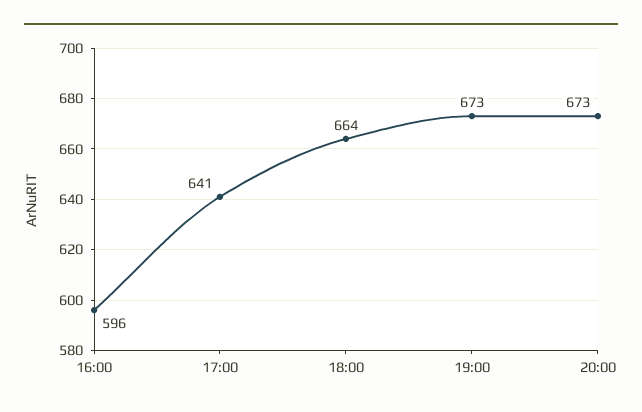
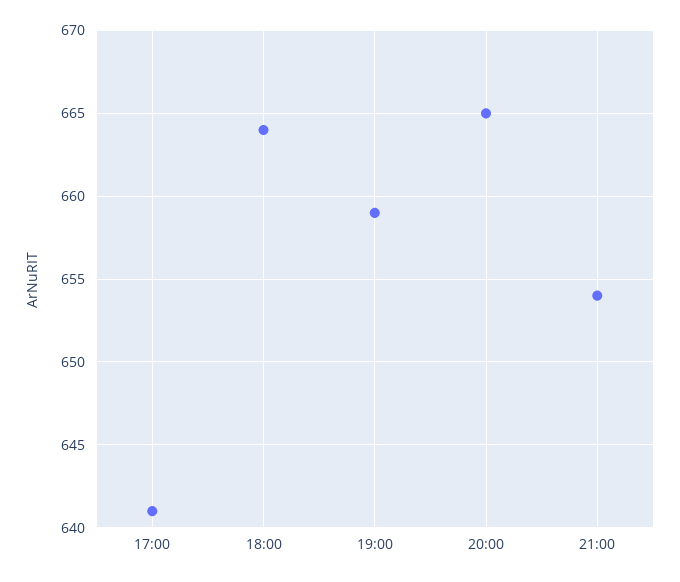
16:00: 596 -> none
19:00: 673 -> 659
20:00: 673 -> 665
21:00: none -> 654

